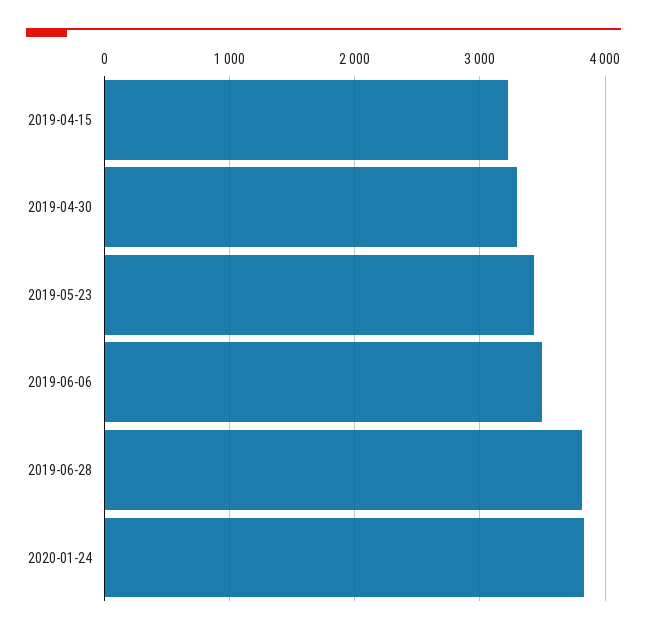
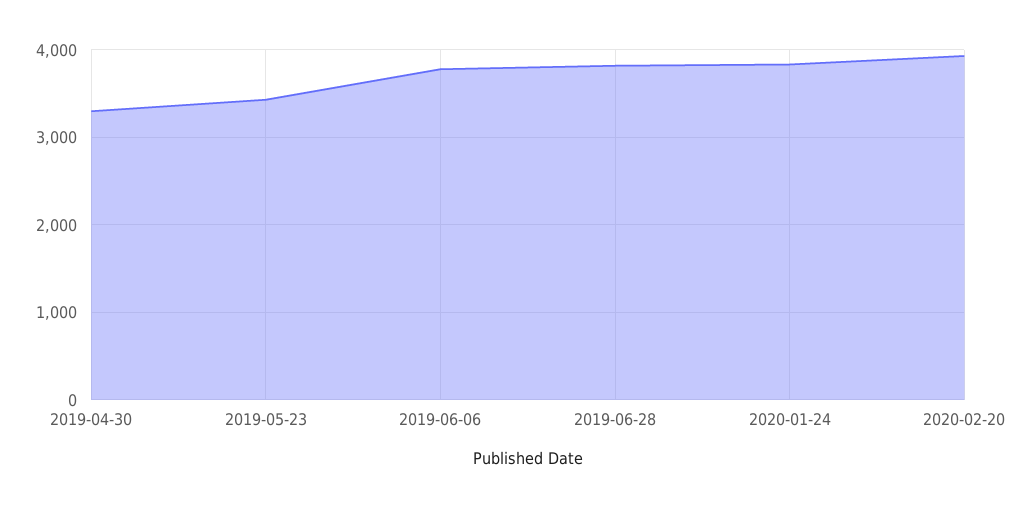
2019-04-15: 3200 -> none
2019-06-06: 3500 -> 3800
2020-02-20: none -> 3900

